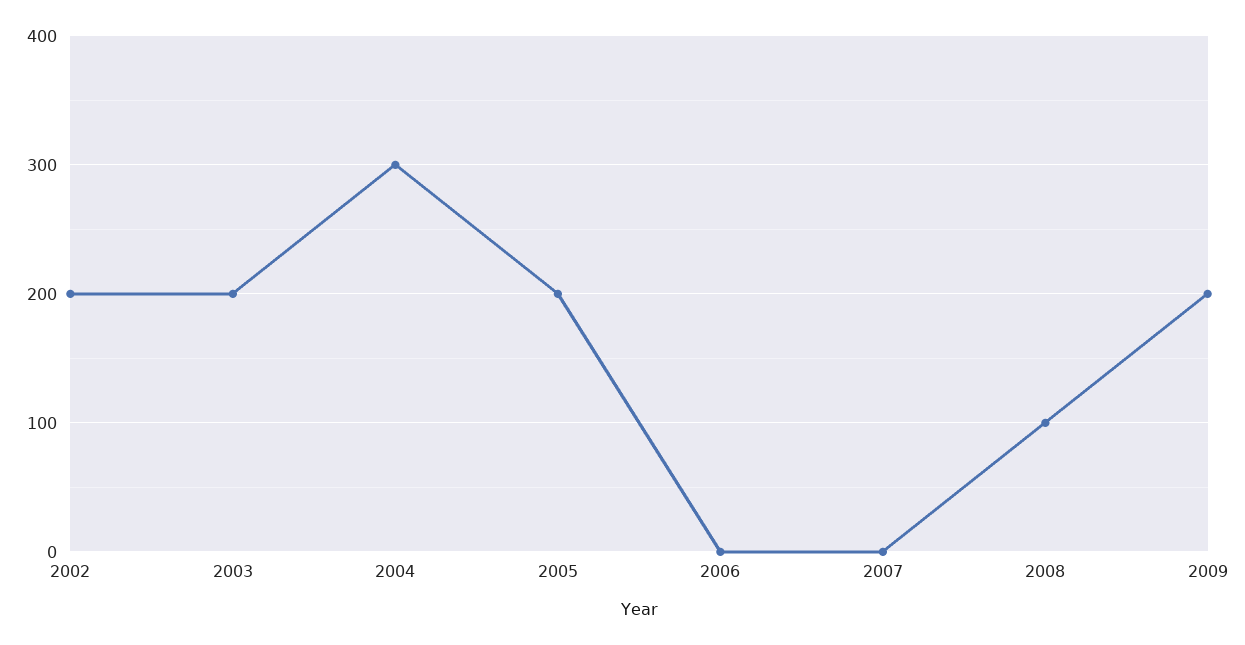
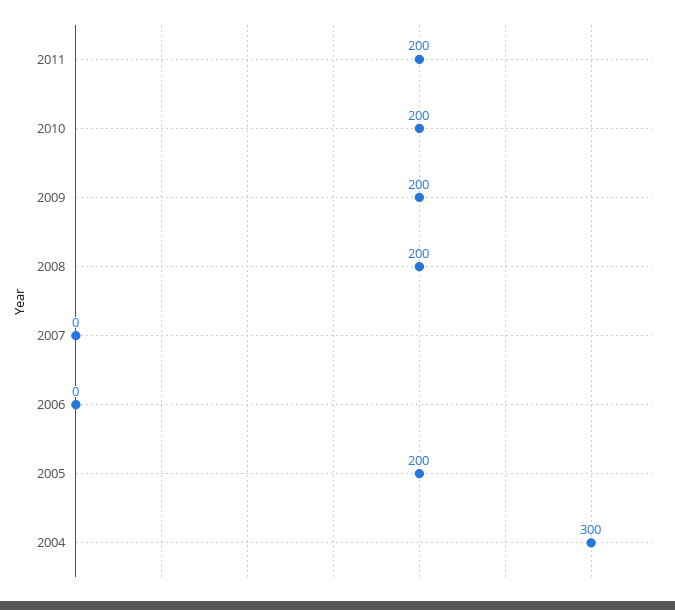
2002: 200 -> none
2003: 200 -> none
2008: 100 -> 200
2011: none -> 200
2010: none -> 200

